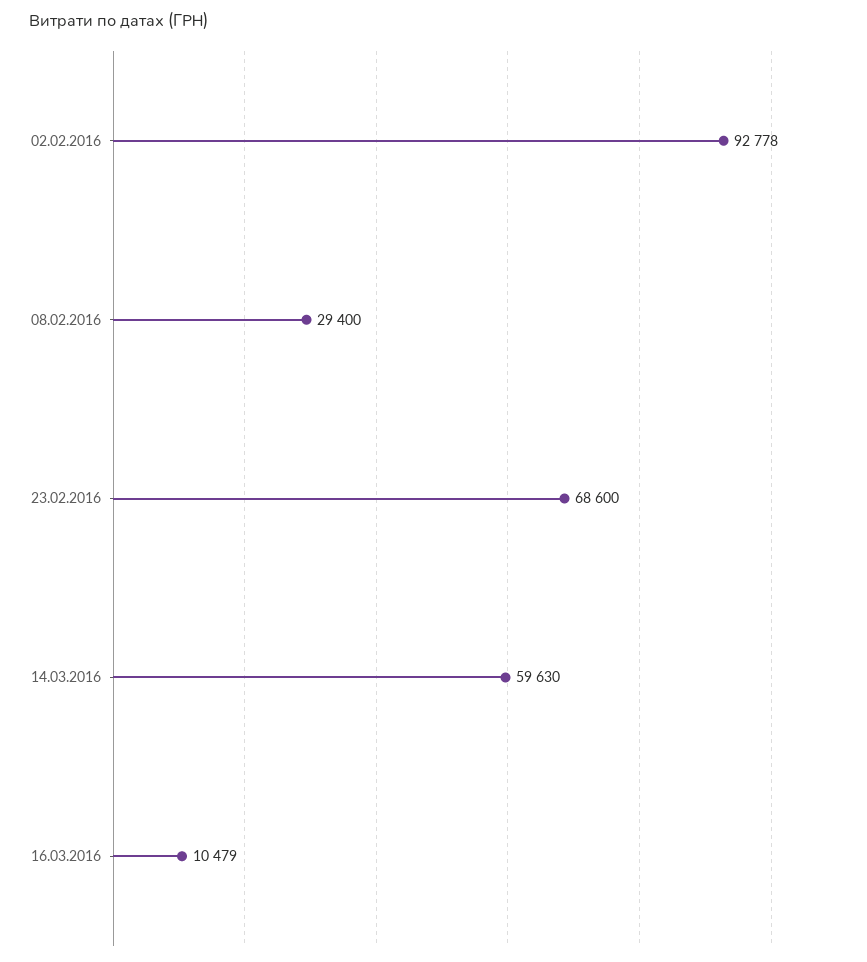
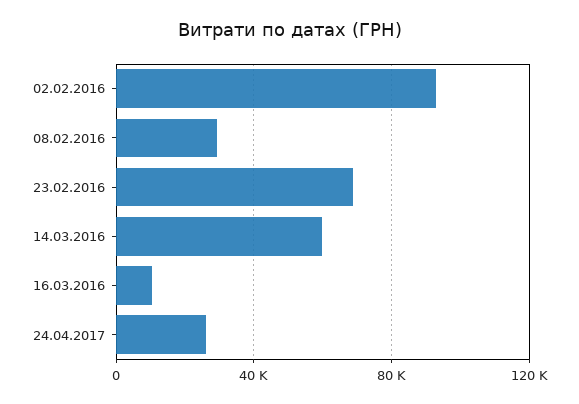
24.04.2017: none -> 25000

